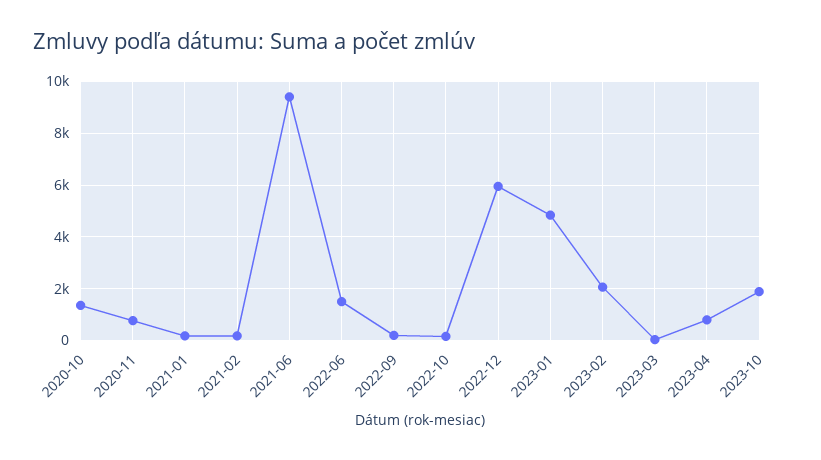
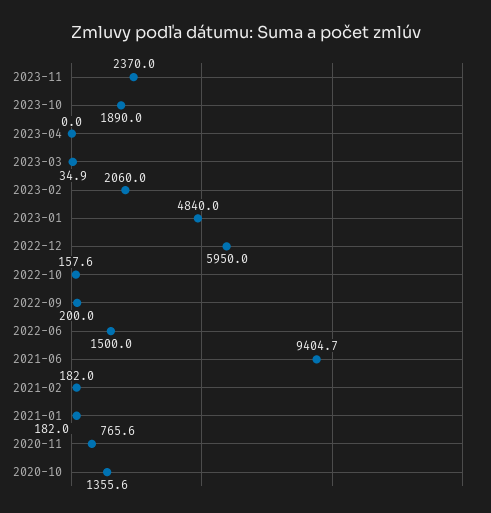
2023-04: 750 -> 0
2023-11: none -> 2370

